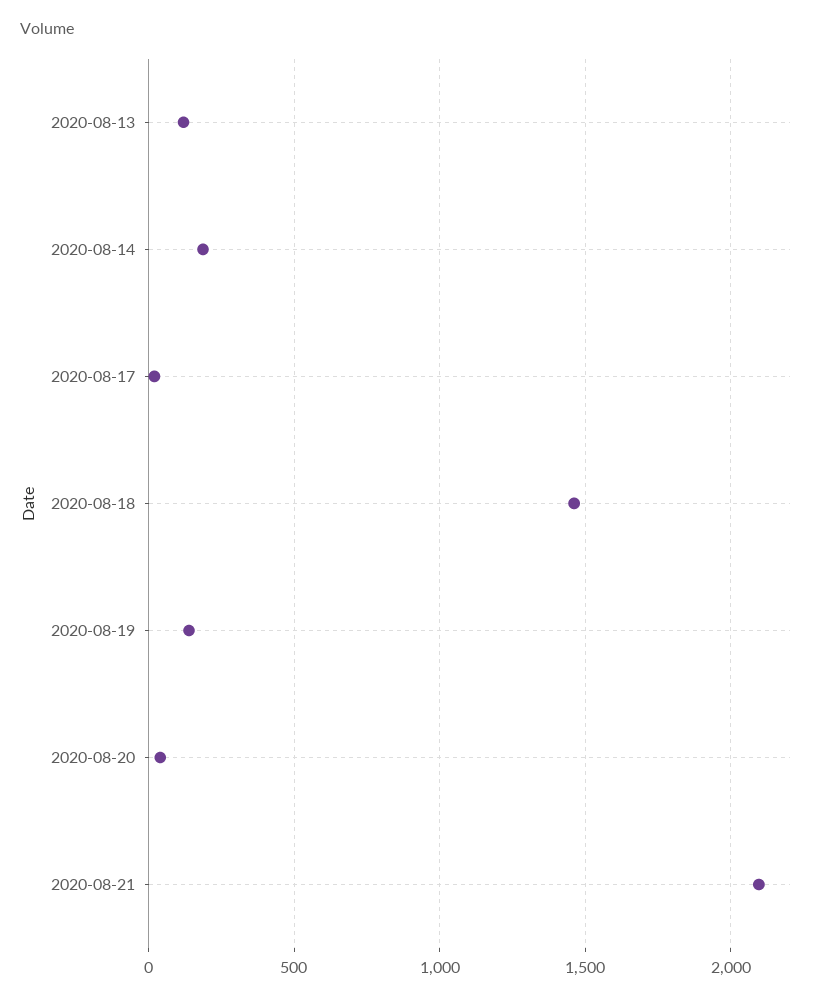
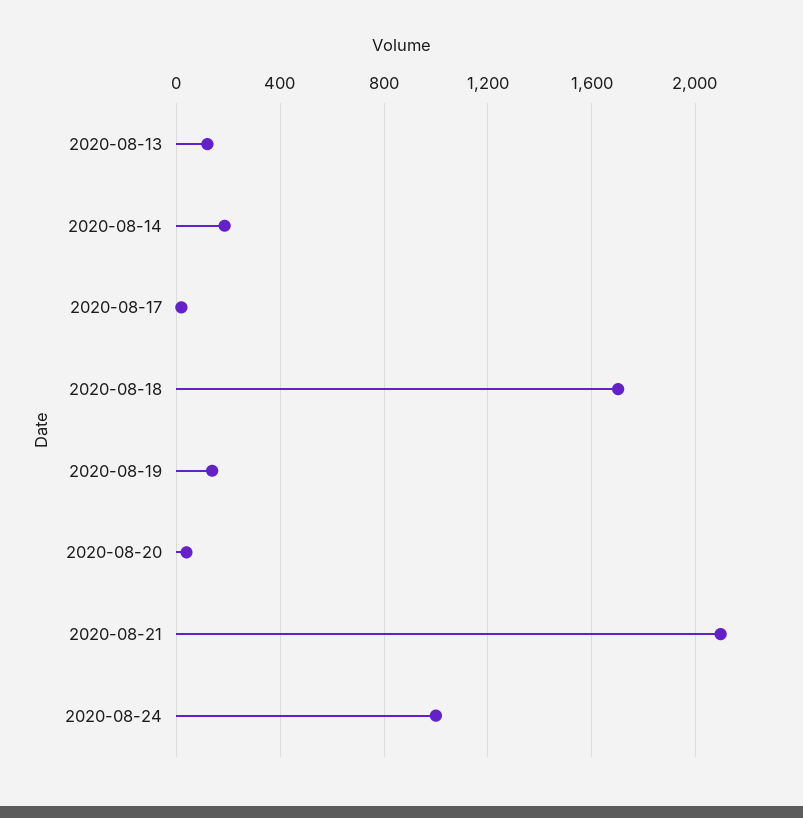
2020-08-18: 1450 -> 1700
2020-08-24: none -> 1000

